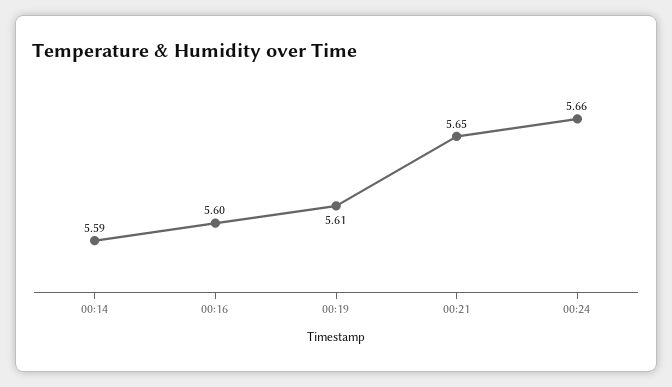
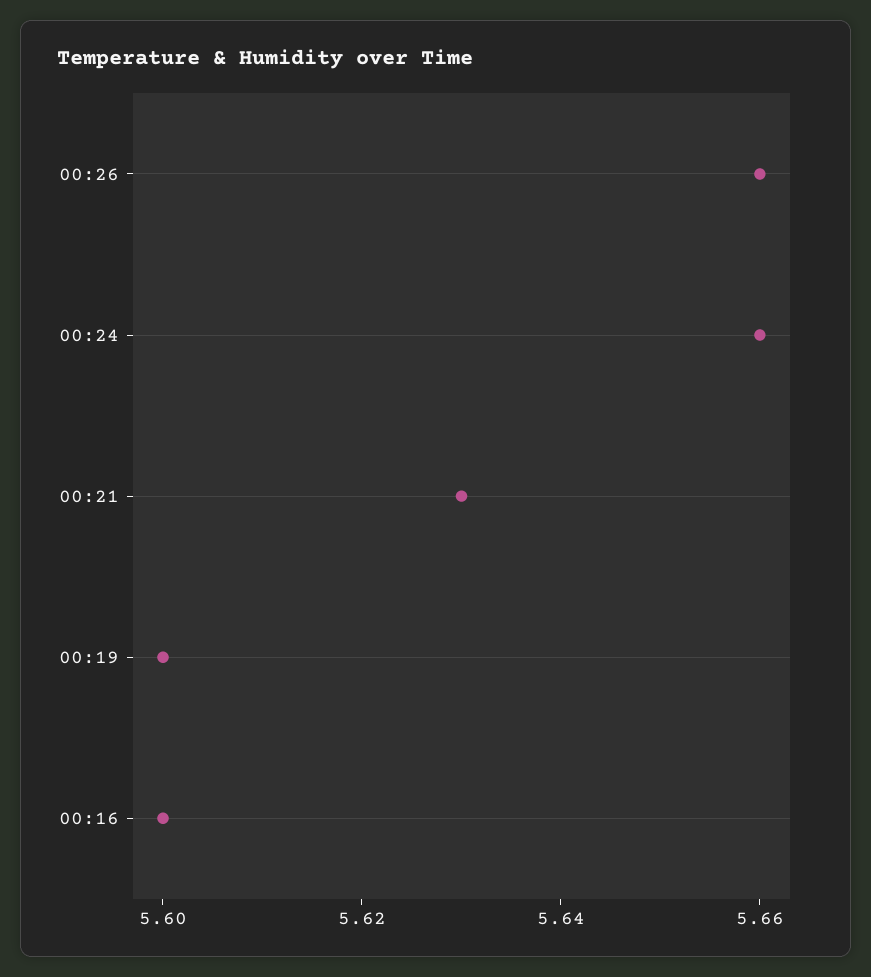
00:14: 5.59 -> none
00:19: 5.61 -> 5.6
00:21: 5.65 -> 5.63
00:26: none -> 5.66

